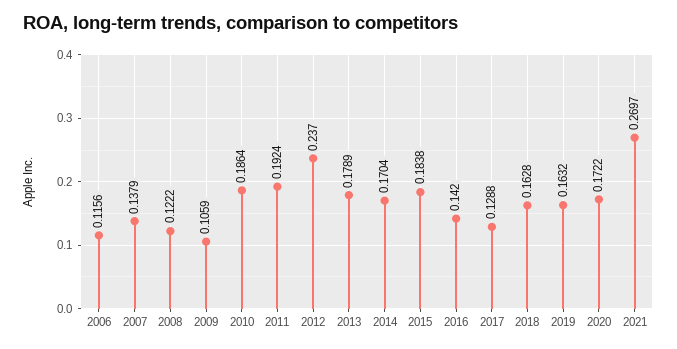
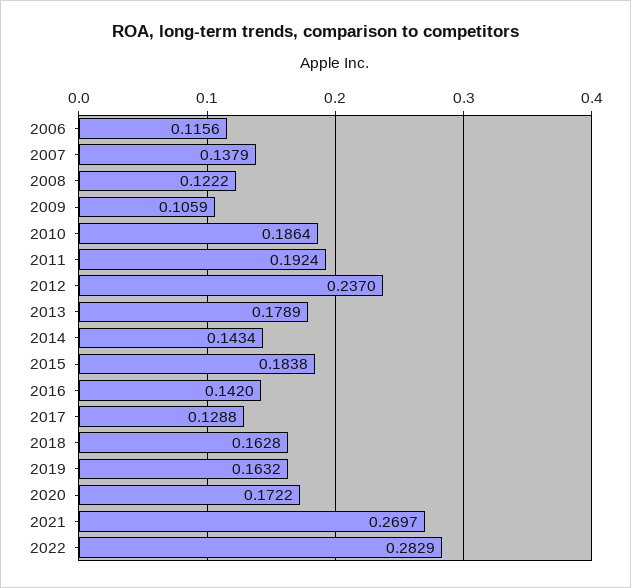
2014: 0.1704 -> 0.1434
2022: none -> 0.2829

